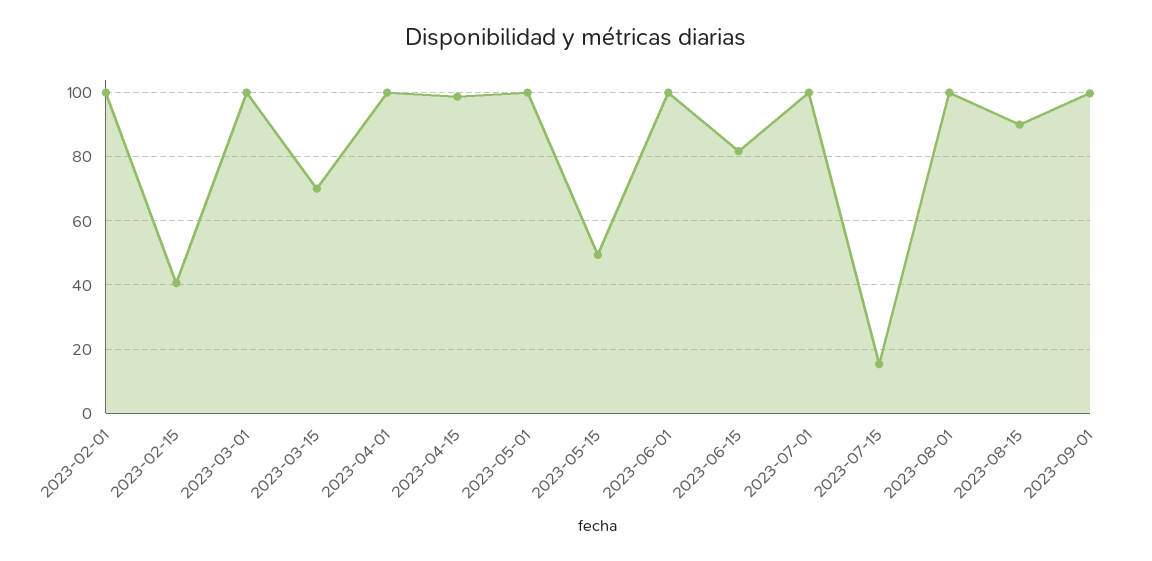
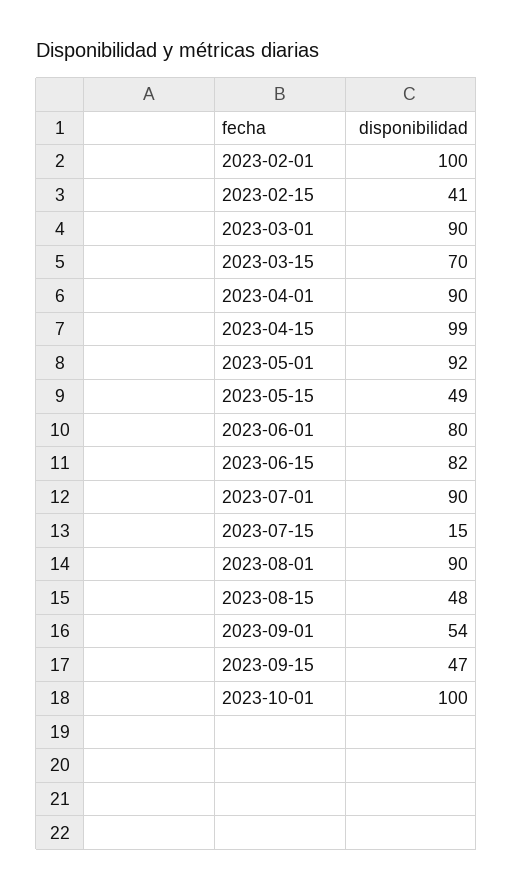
2023-03-01: 100 -> 90
2023-04-01: 100 -> 90
2023-05-01: 100 -> 92
2023-06-01: 100 -> 80
2023-07-01: 100 -> 90
2023-08-01: 100 -> 90
2023-08-15: 90 -> 48
2023-09-01: 100 -> 54
2023-09-15: none -> 47
2023-10-01: none -> 100

